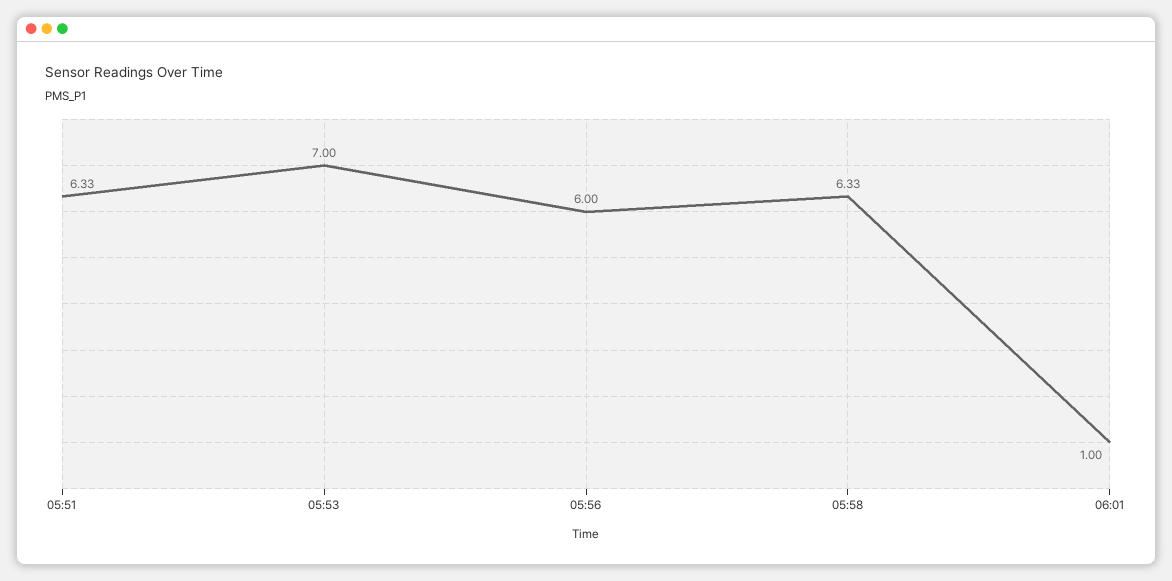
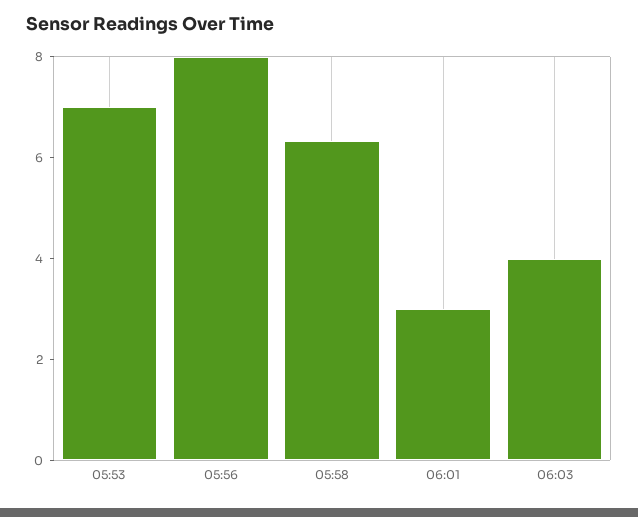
05:51: 6.33 -> none
05:56: 6 -> 8
06:01: 1 -> 3
06:03: none -> 4

